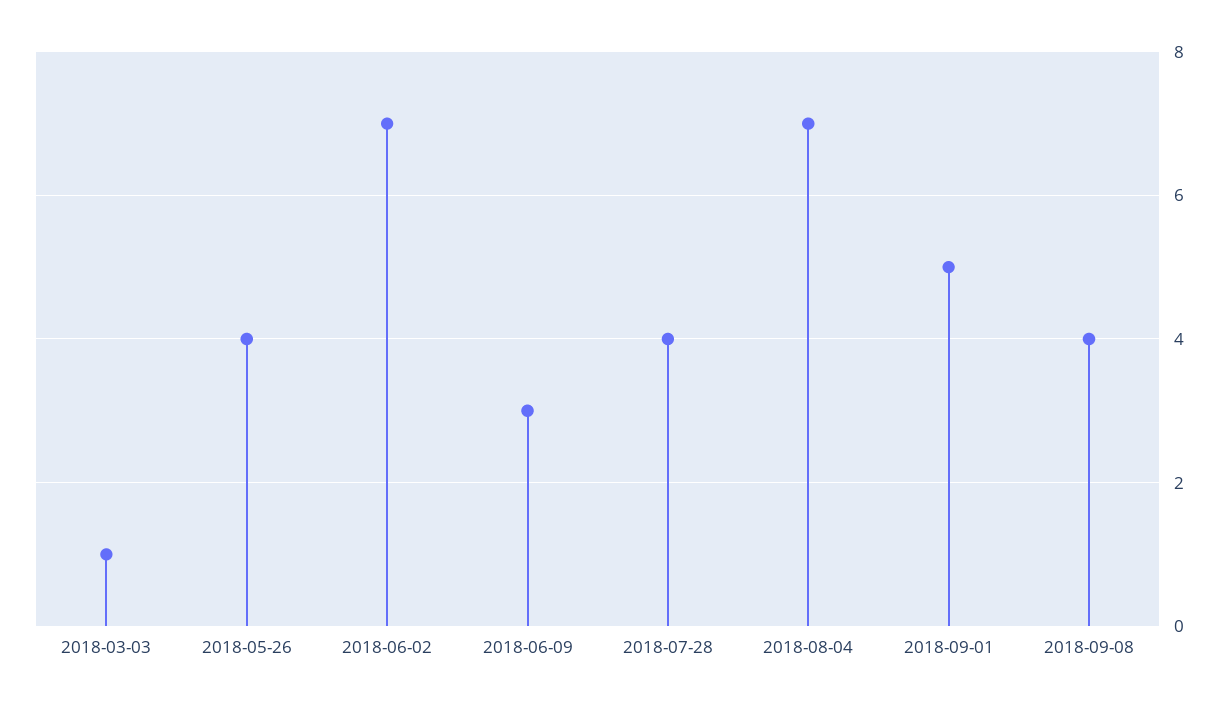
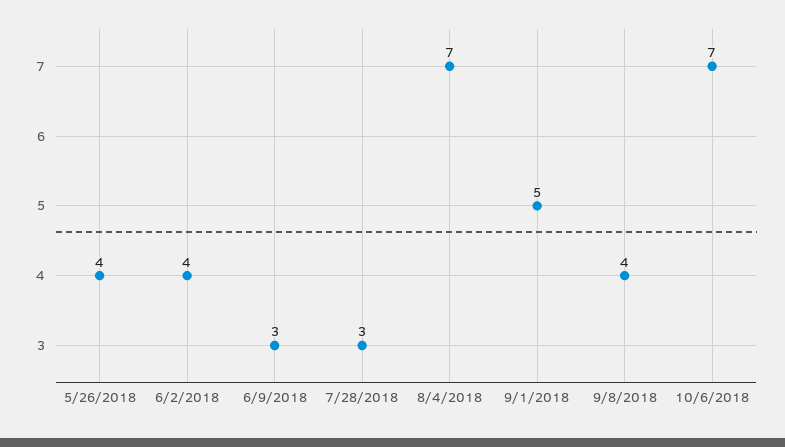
2018-03-03: 1 -> none
2018-06-02: 7 -> 4
2018-07-28: 4 -> 3
10/6/2018: none -> 7

